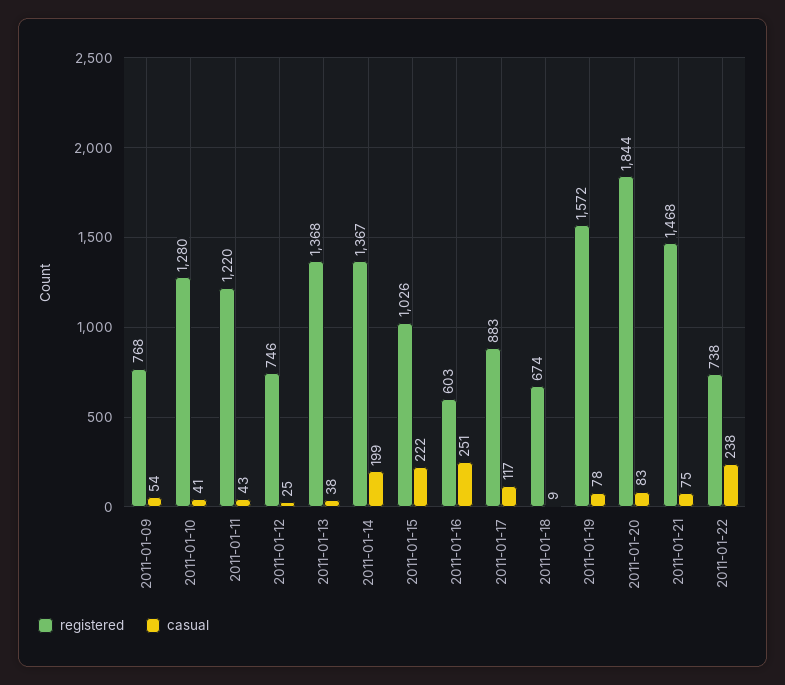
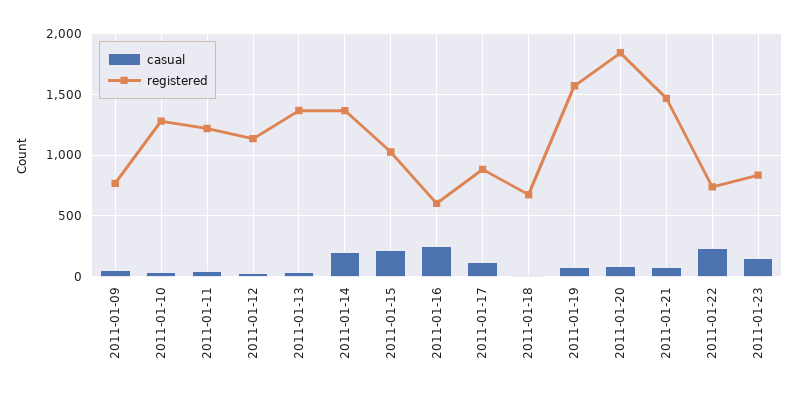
registered, 2011-01-12: 746 -> 1150
casual, 2011-01-23: none -> 150
registered, 2011-01-23: none -> 850

